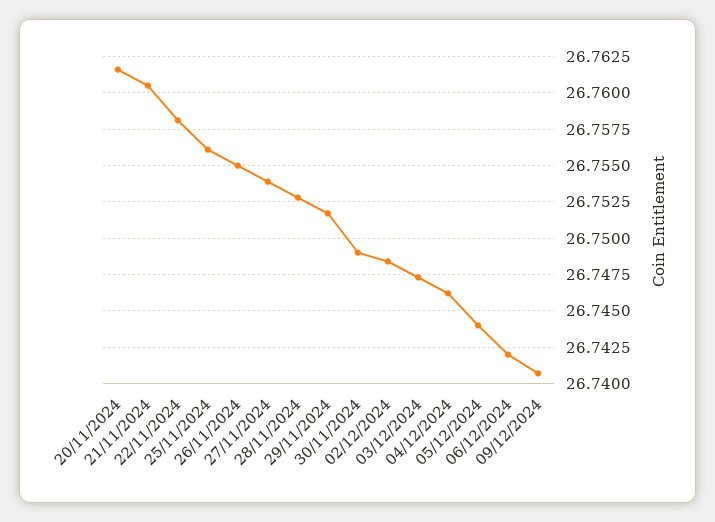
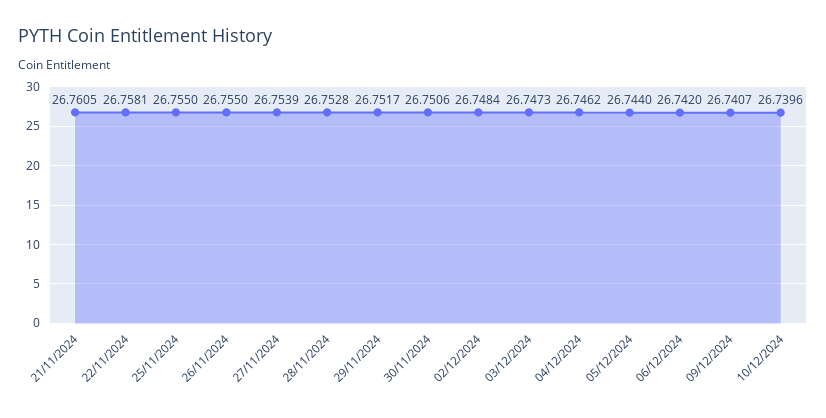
20/11/2024: 26.7615 -> none
25/11/2024: 26.756 -> 26.755
30/11/2024: 26.749 -> 26.7506
10/12/2024: none -> 26.7396

